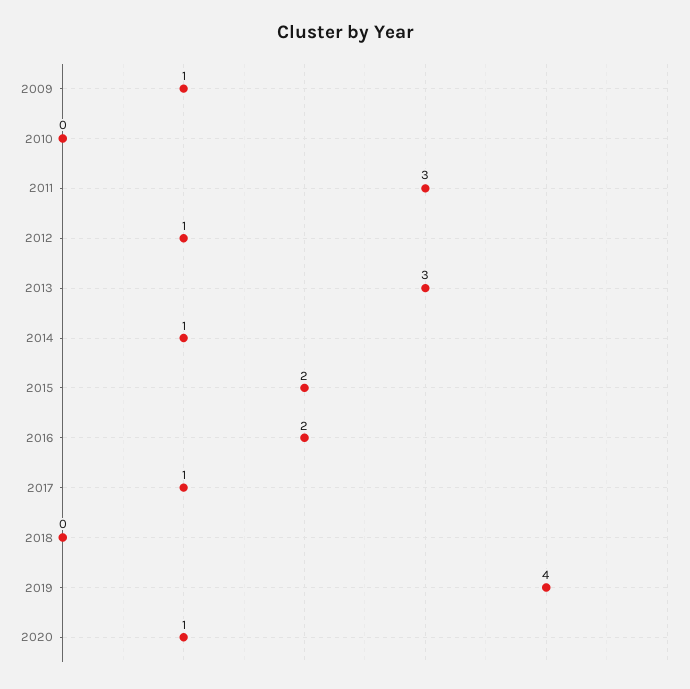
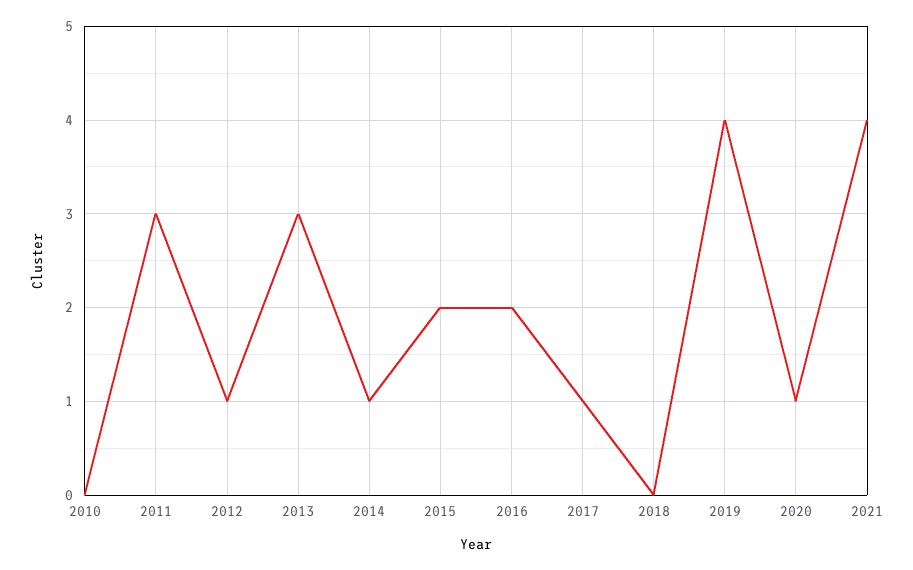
2009: 1 -> none
2021: none -> 4

